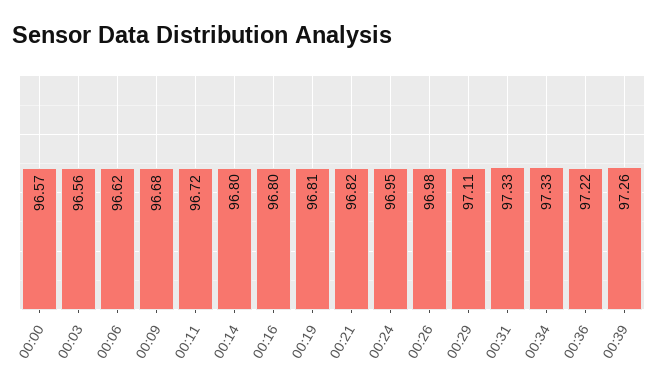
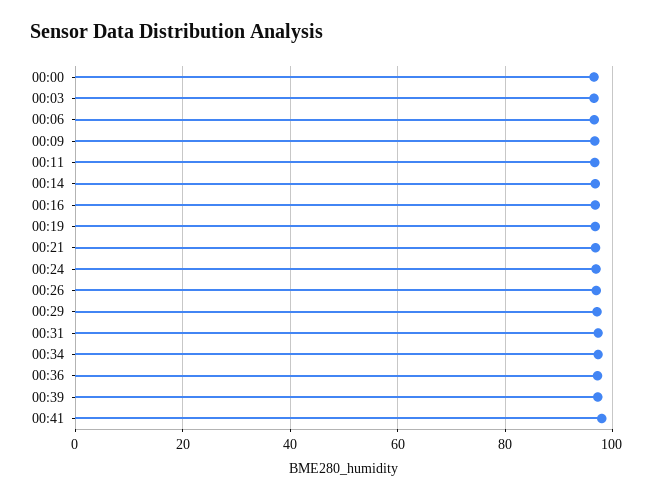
00:41: none -> 98

